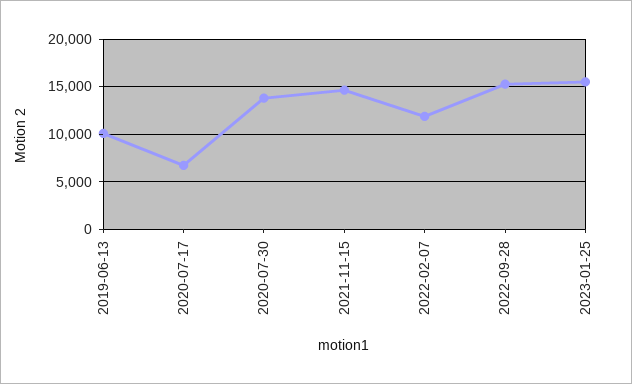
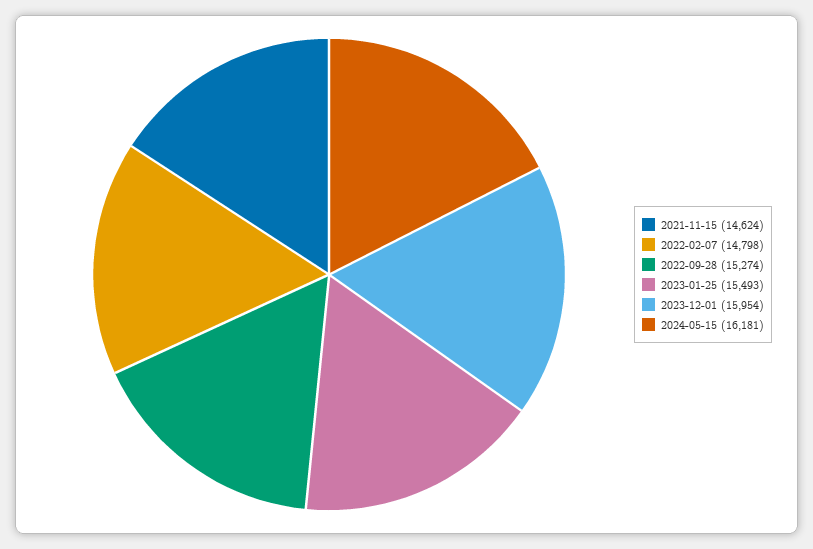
2019-06-13: 10000 -> none
2020-07-17: 7000 -> none
2020-07-30: 14000 -> none
2022-02-07: 12000 -> 14798
2023-12-01: none -> 15954
2024-05-15: none -> 16181

